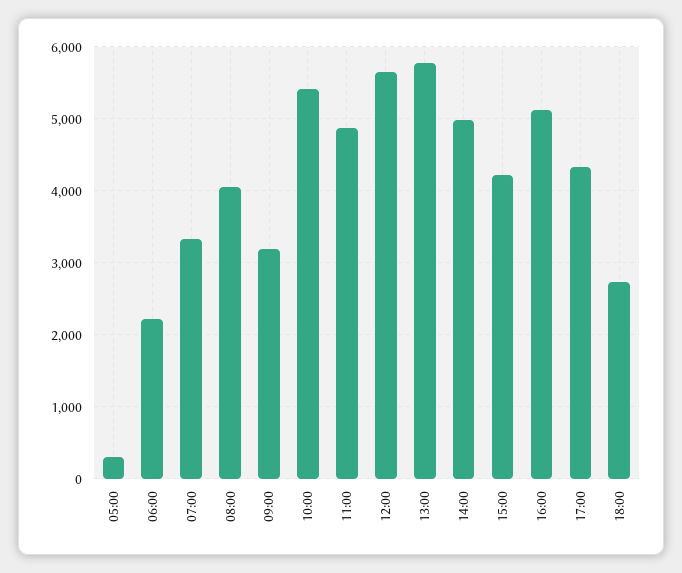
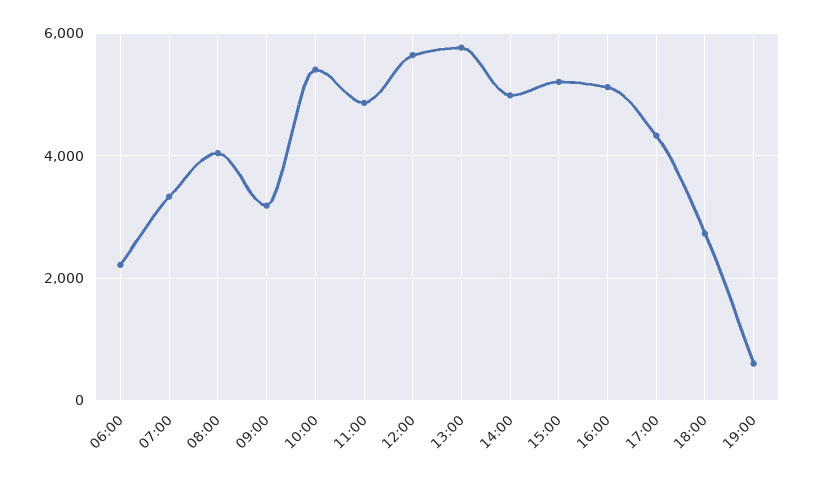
05:00: 300 -> none
15:00: 4200 -> 5200
19:00: none -> 600

